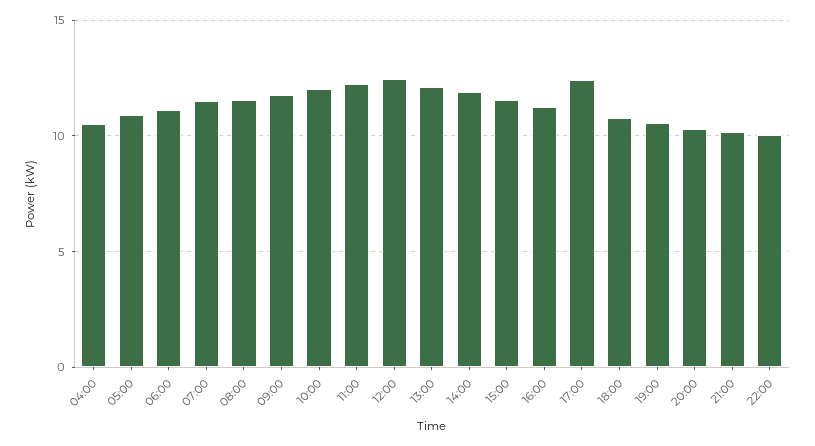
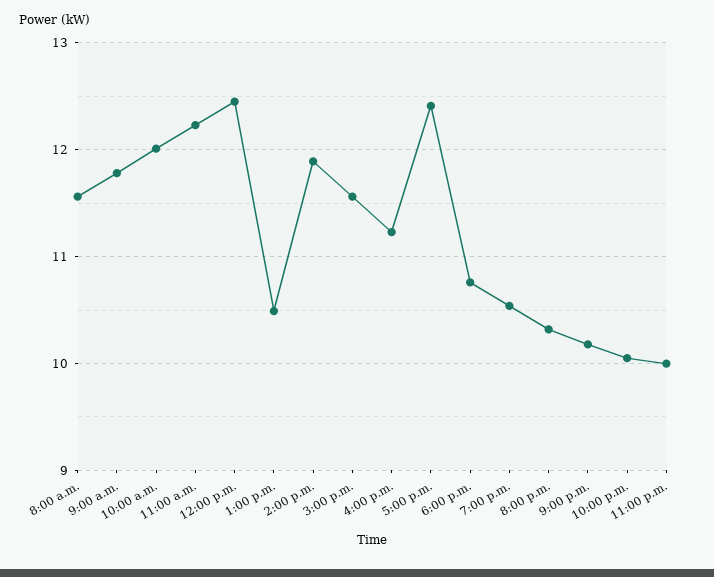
04:00: 10.5 -> none
05:00: 11 -> none
06:00: 11 -> none
07:00: 11.5 -> none
13:00: 12 -> 10.5
11:00 p.m.: none -> 10

